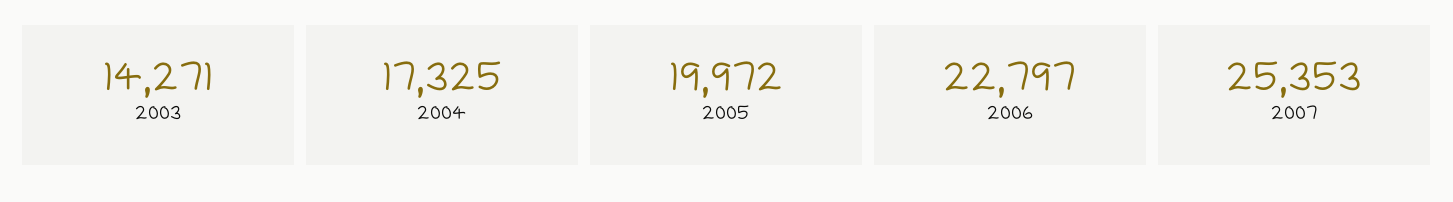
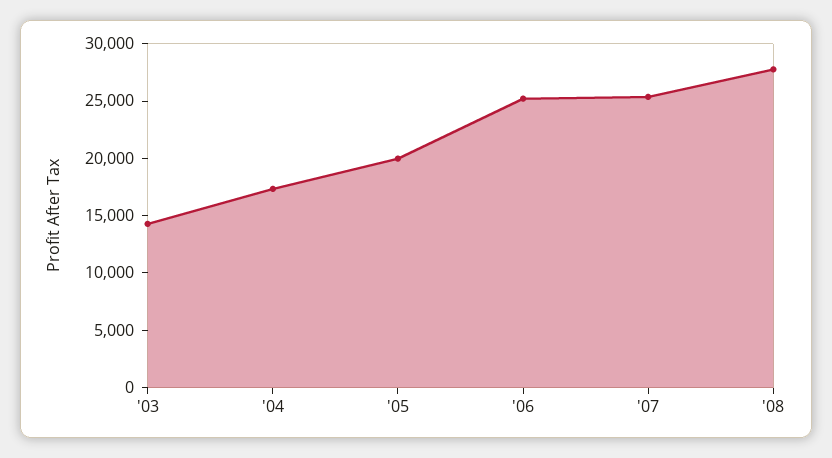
2006: 22797 -> 25000
'08: none -> 28000

